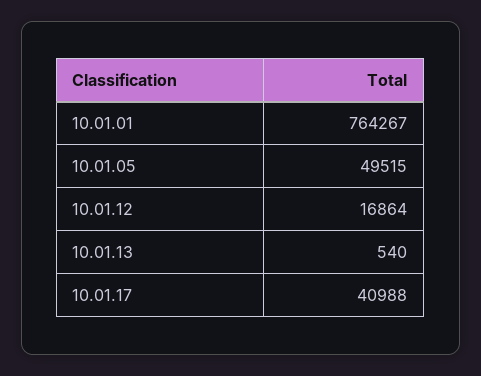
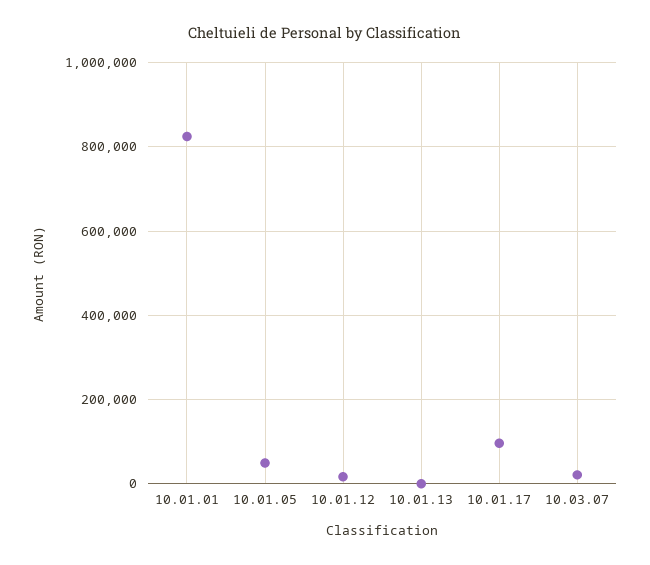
10.01.01: 764267 -> 820000
10.01.17: 40988 -> 100000
10.03.07: none -> 20000

